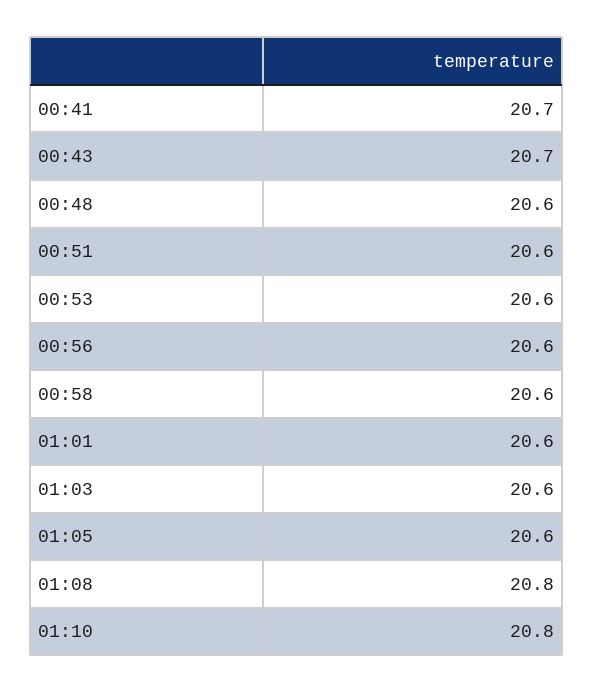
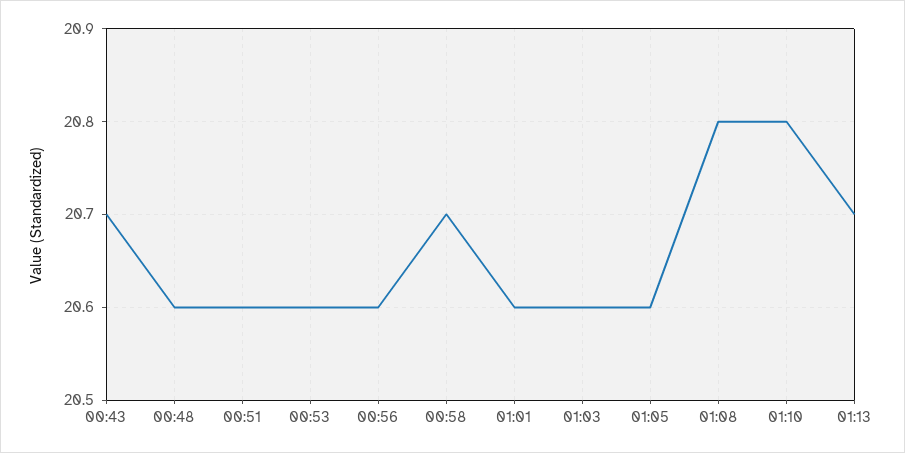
00:41: 20.7 -> none
00:58: 20.6 -> 20.7
01:13: none -> 20.7

